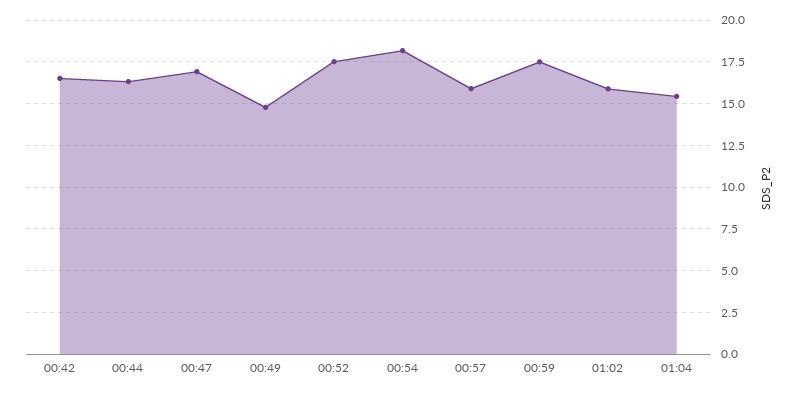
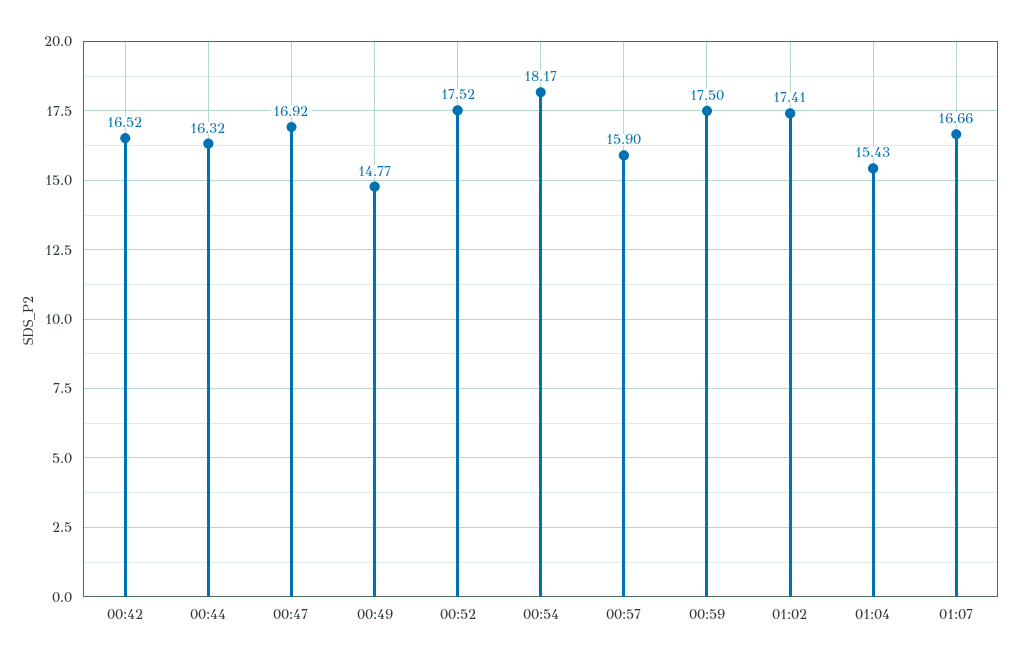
01:02: 16 -> 17.41
01:07: none -> 16.66

